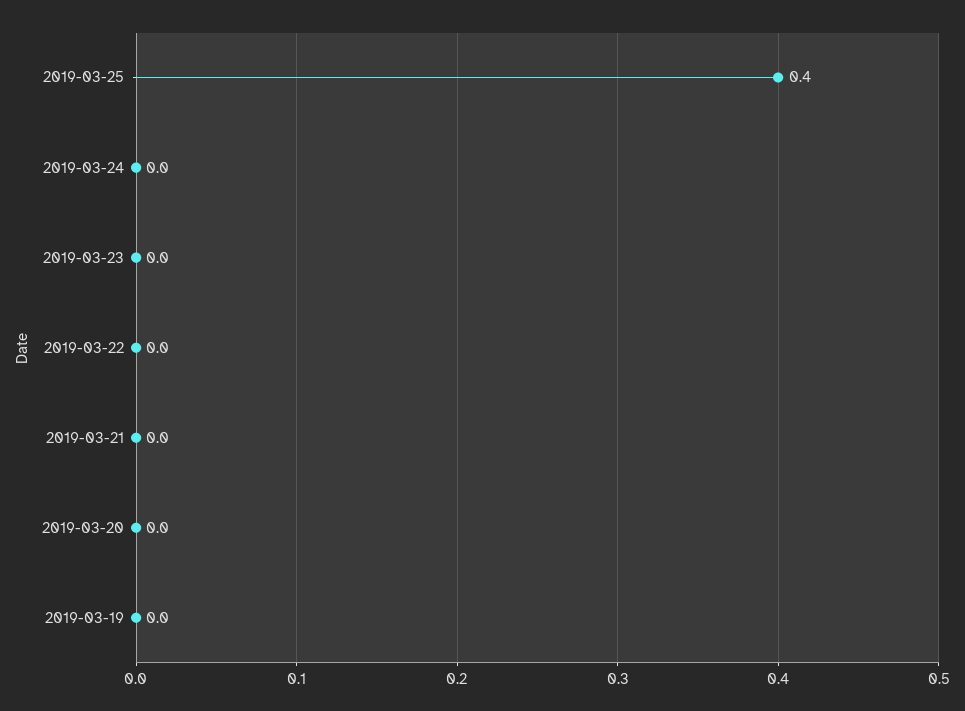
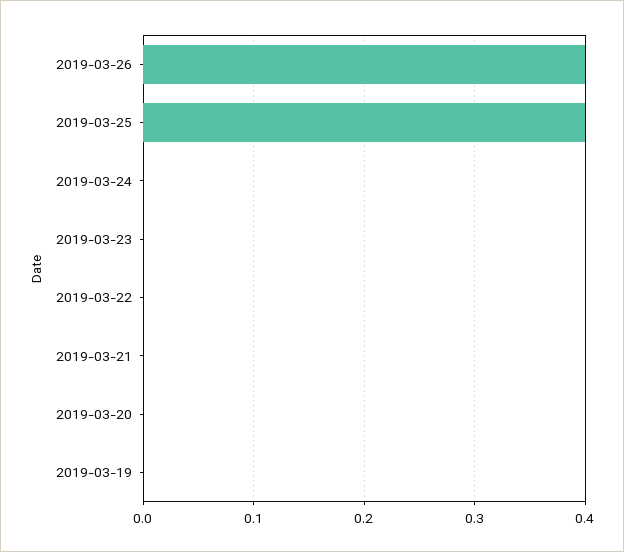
2019-03-26: none -> 0.4

